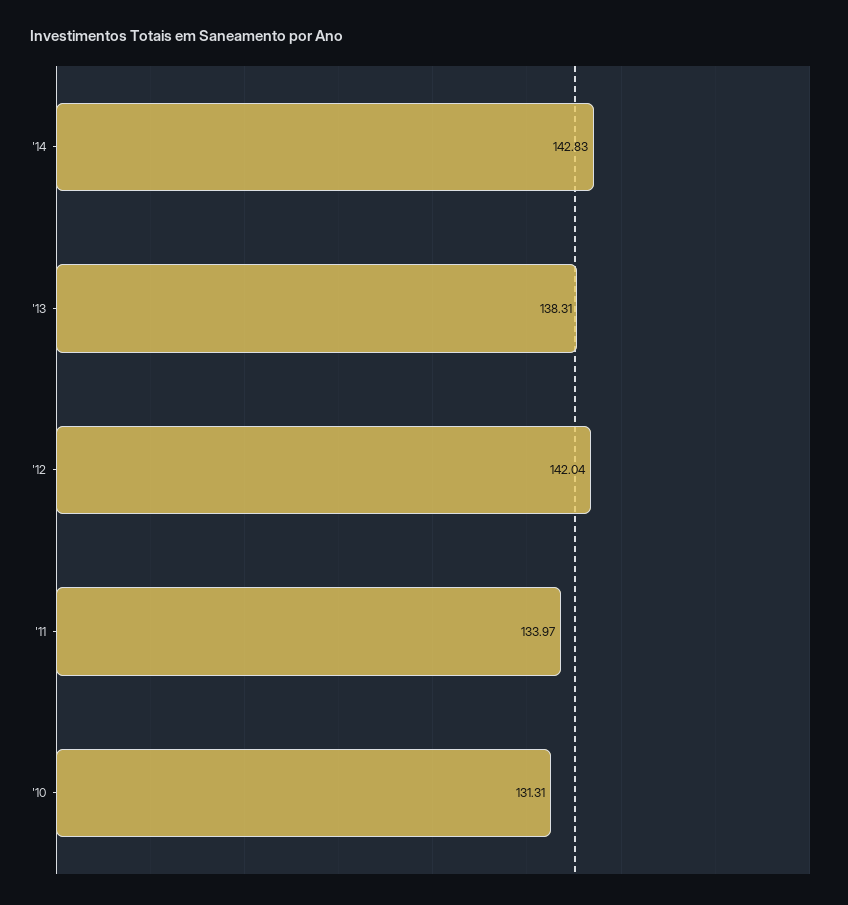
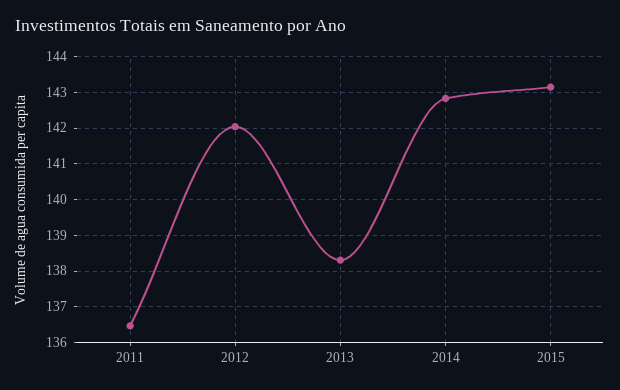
'11: 133.97 -> 136.4
'10: 131.31 -> none
2015: none -> 143.2

